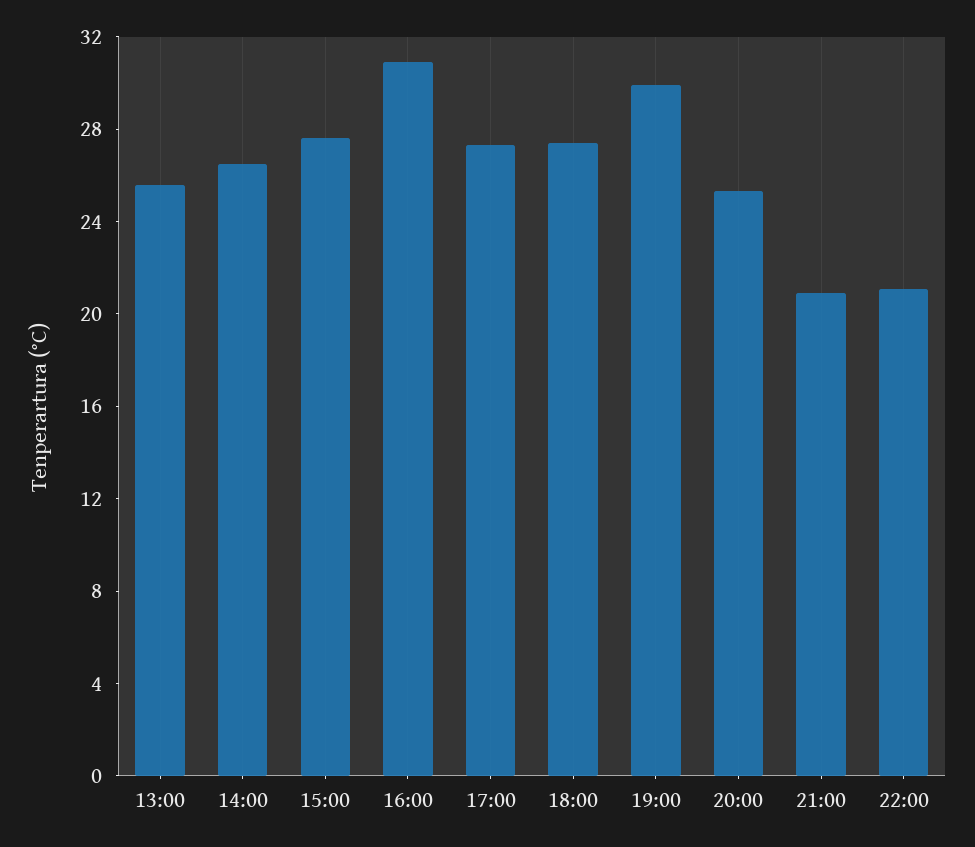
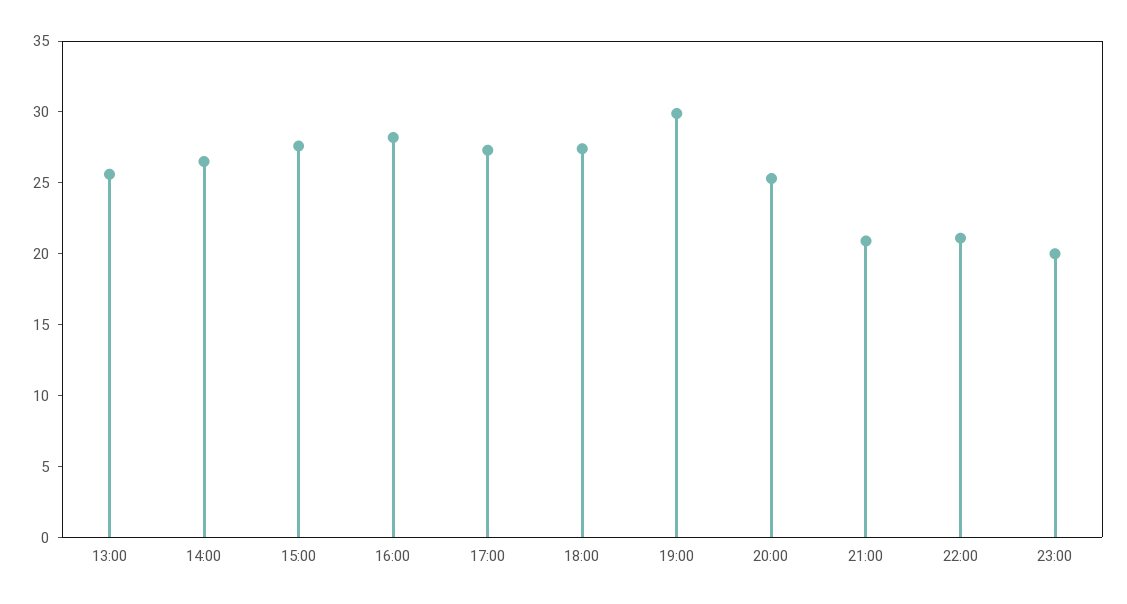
16:00: 31 -> 28
23:00: none -> 20

